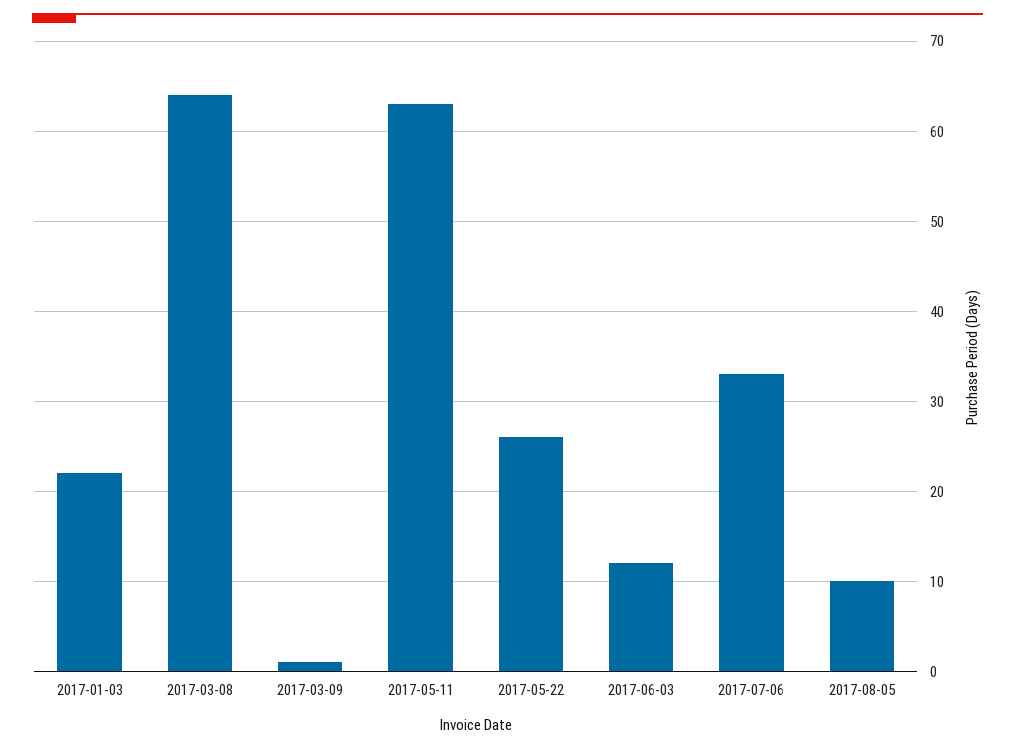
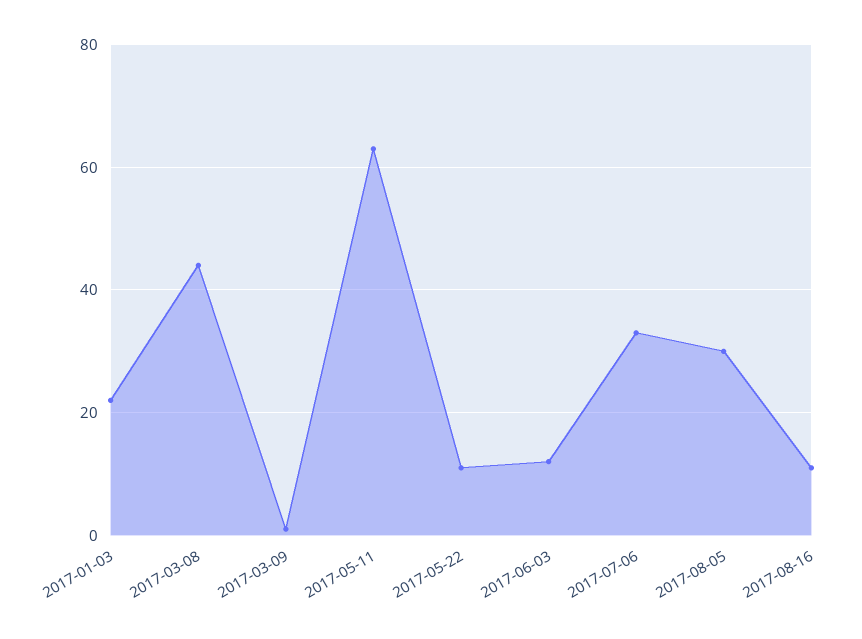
2017-03-08: 64 -> 45
2017-05-22: 26 -> 10
2017-08-05: 10 -> 30
2017-08-16: none -> 10

